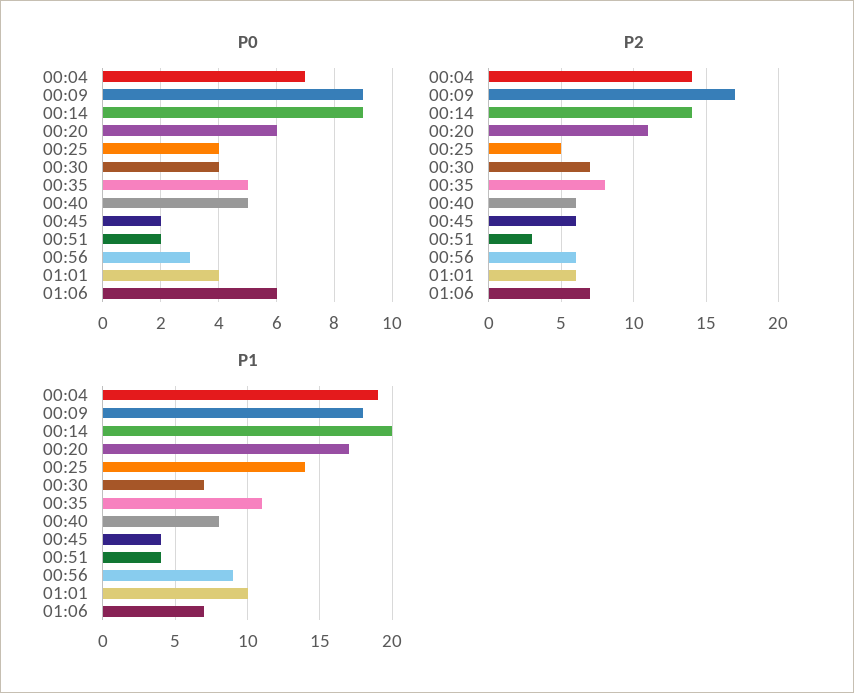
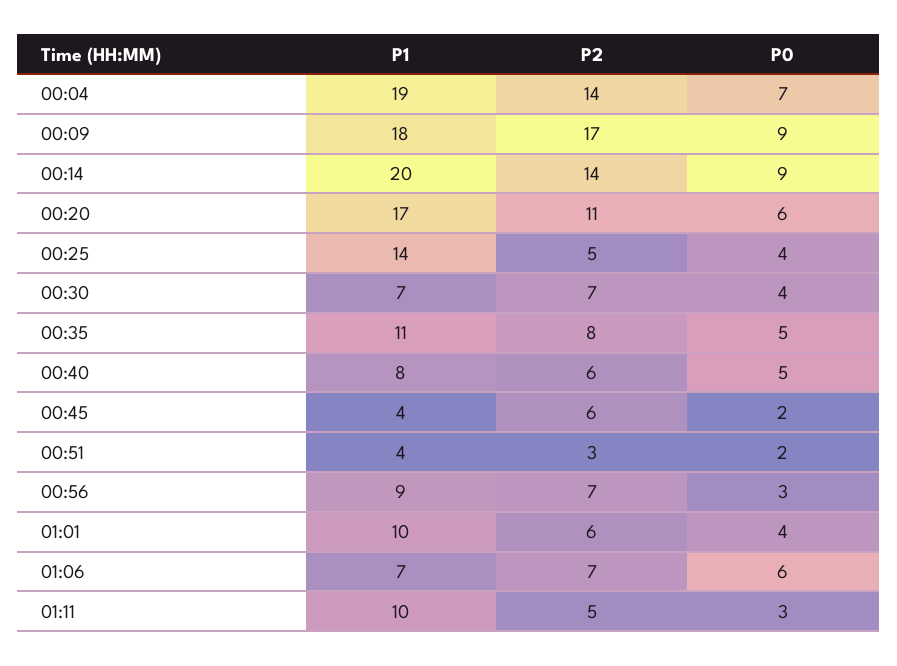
P2, 00:56: 6 -> 7
P1, 01:11: none -> 10
P2, 01:11: none -> 5
P0, 01:11: none -> 3

